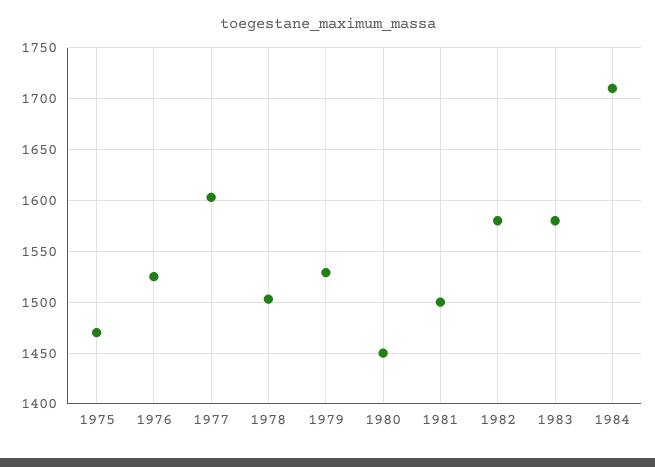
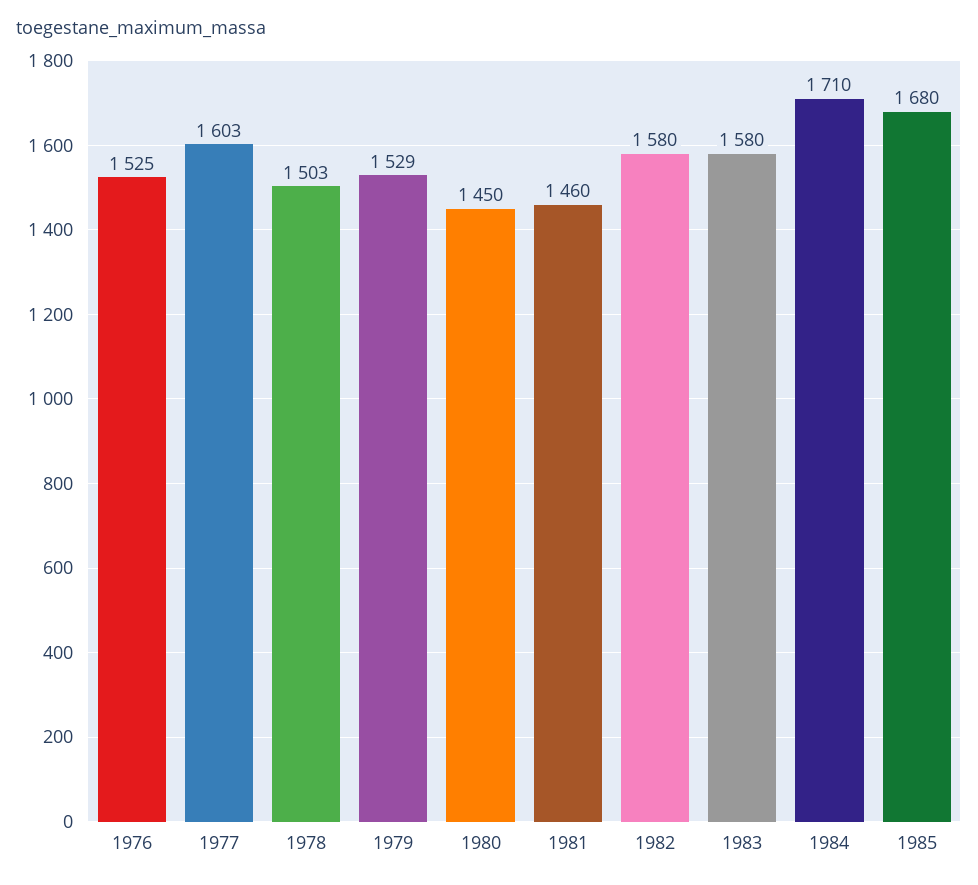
1975: 1470 -> none
1981: 1500 -> 1460
1985: none -> 1680

